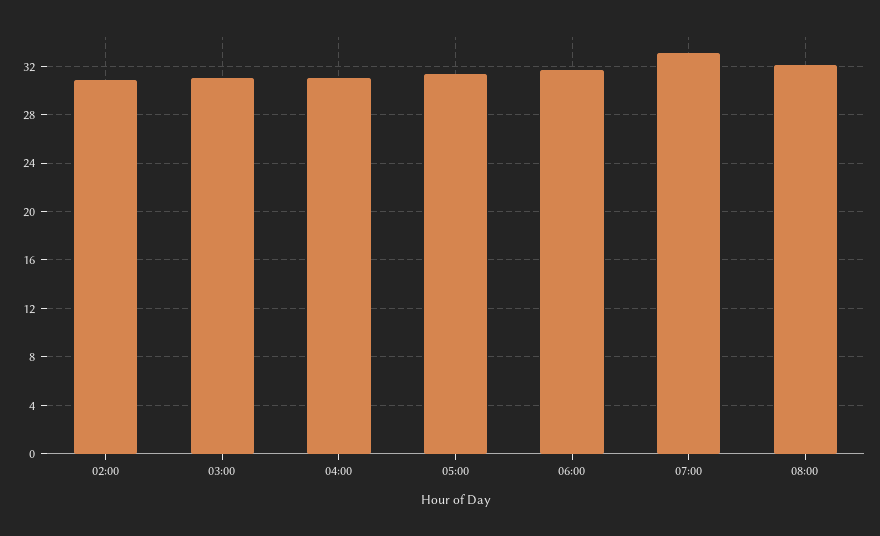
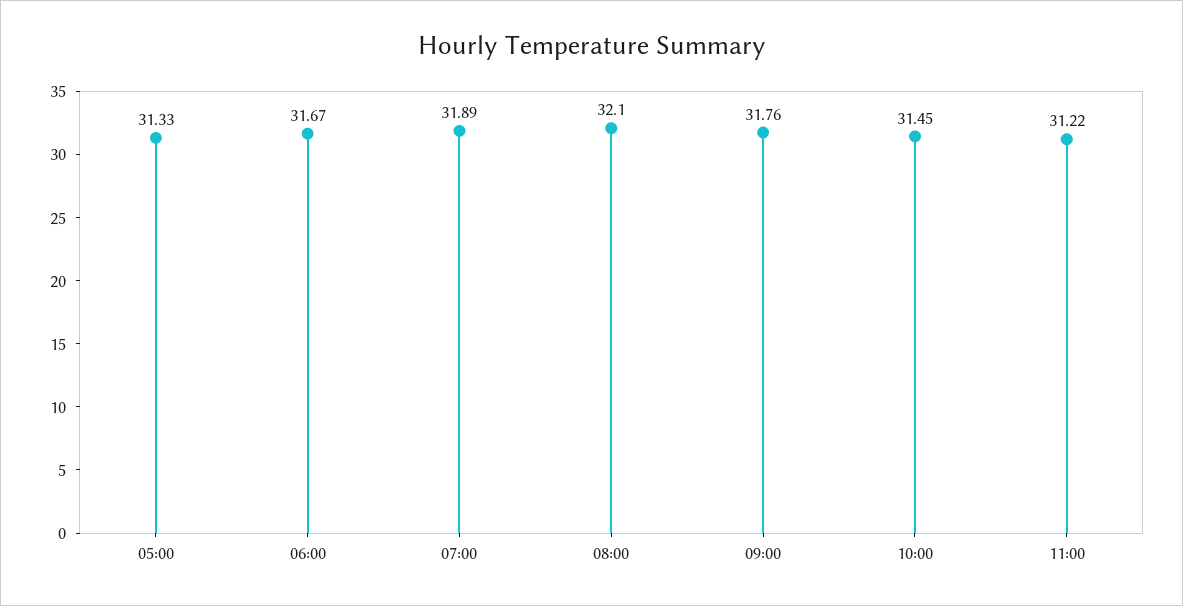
02:00: 31 -> none
03:00: 31 -> none
04:00: 31 -> none
07:00: 33 -> 31.89
09:00: none -> 31.76
10:00: none -> 31.45
11:00: none -> 31.22

